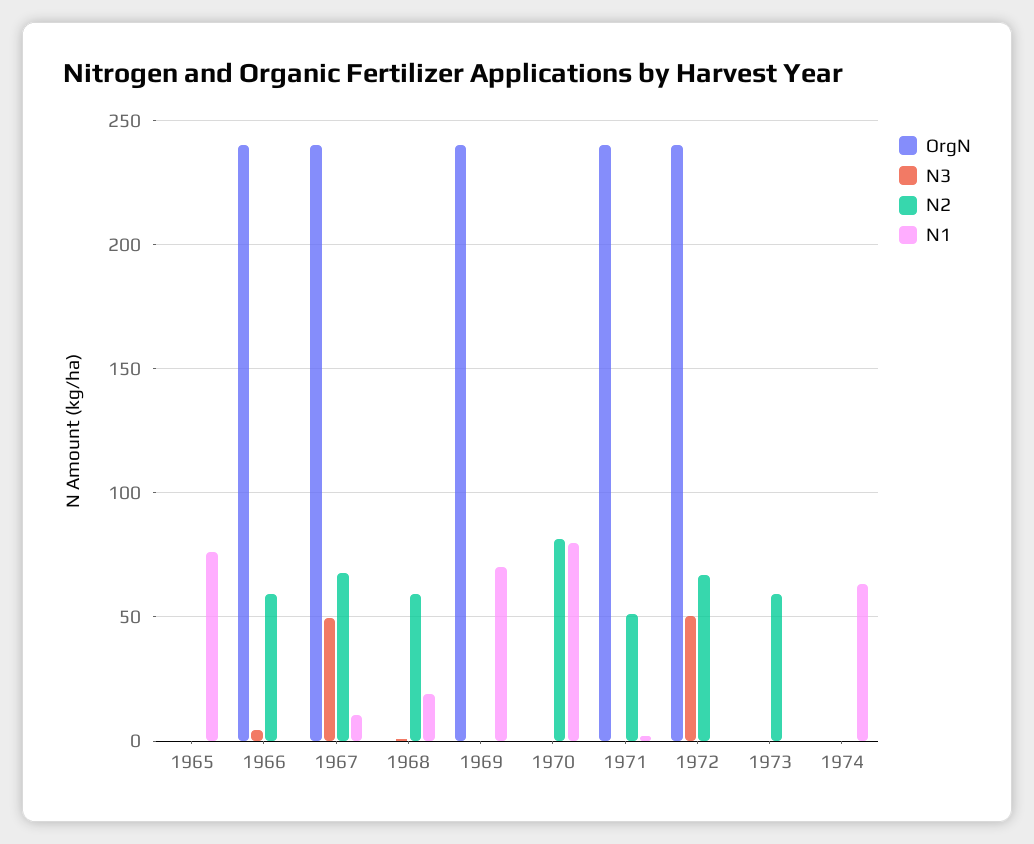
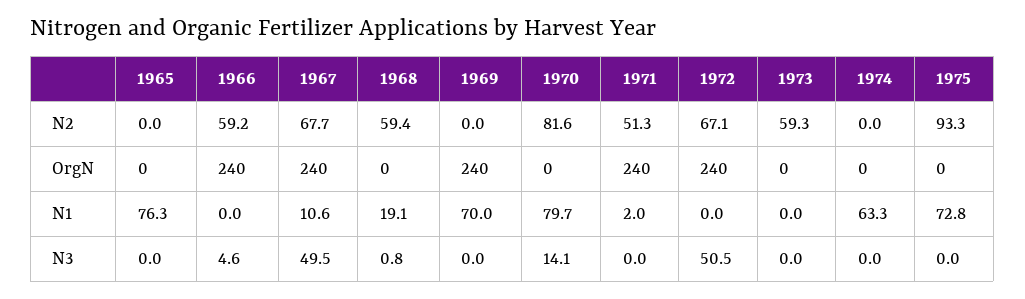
N3, 1970: 0 -> 14.1
N2, 1975: none -> 93.3
OrgN, 1975: none -> 0
N1, 1975: none -> 72.8
N3, 1975: none -> 0

